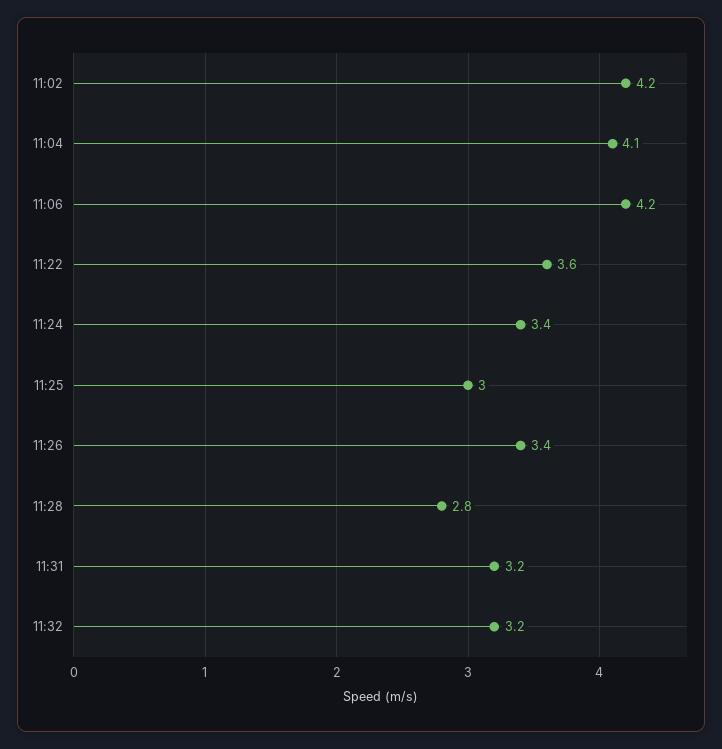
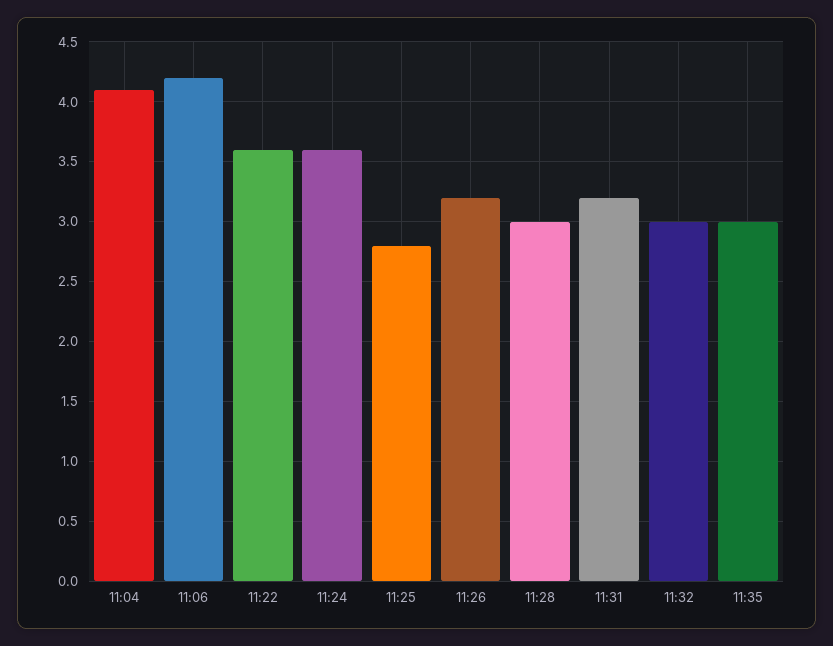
11:02: 4.2 -> none
11:24: 3.4 -> 3.6
11:25: 3 -> 2.8
11:26: 3.4 -> 3.2
11:28: 2.8 -> 3
11:32: 3.2 -> 3
11:35: none -> 3

